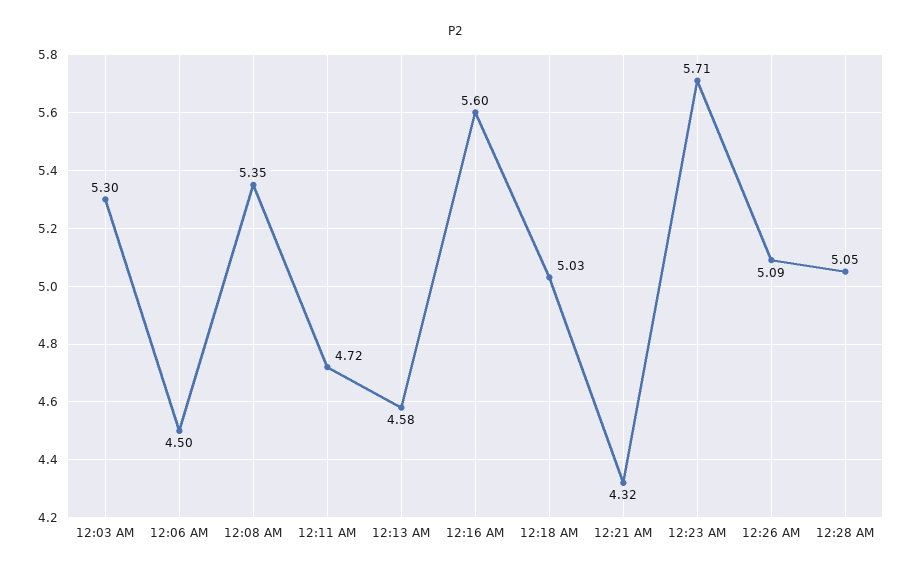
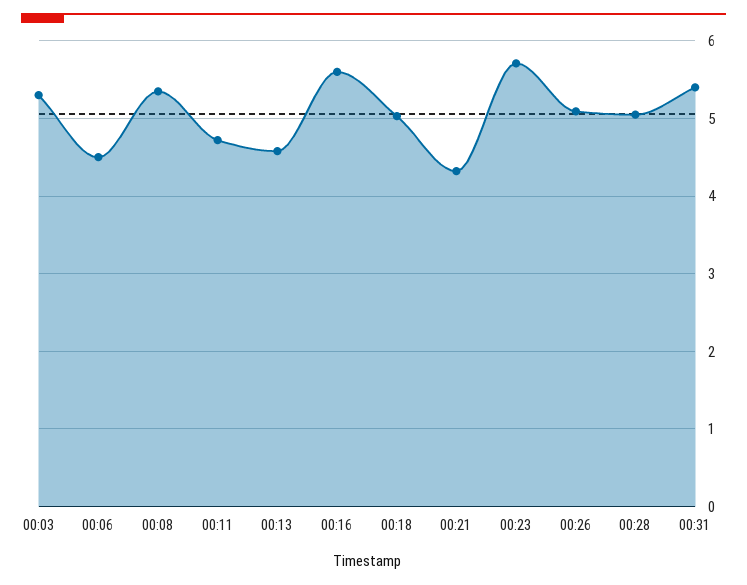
00:31: none -> 5.4

